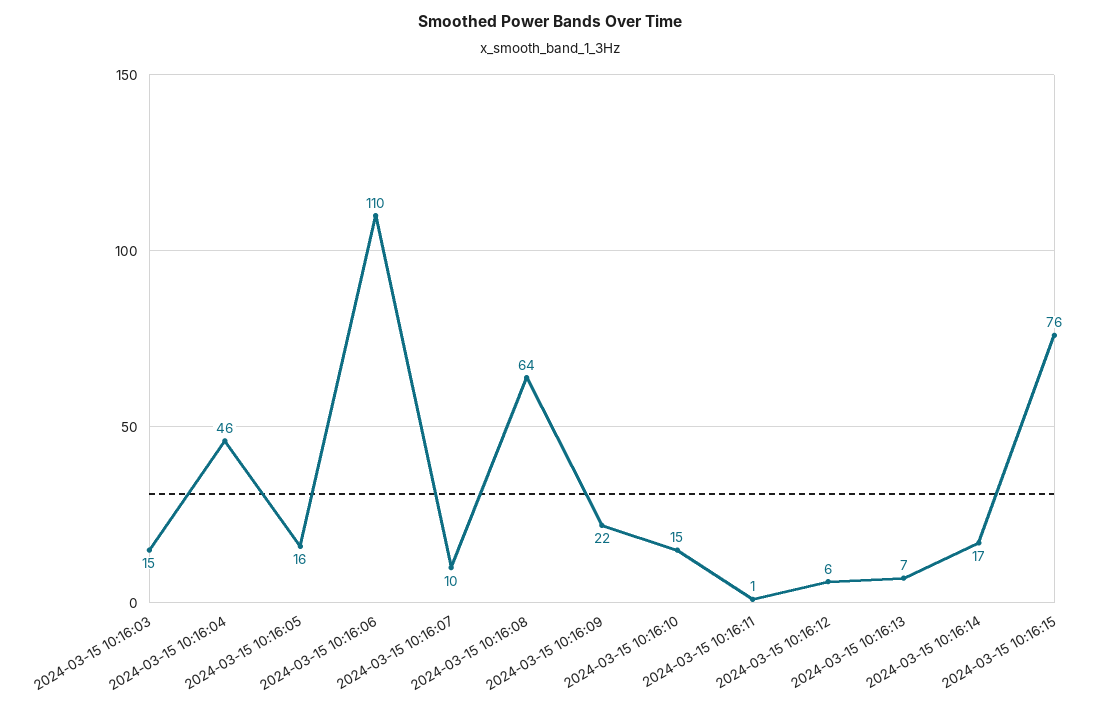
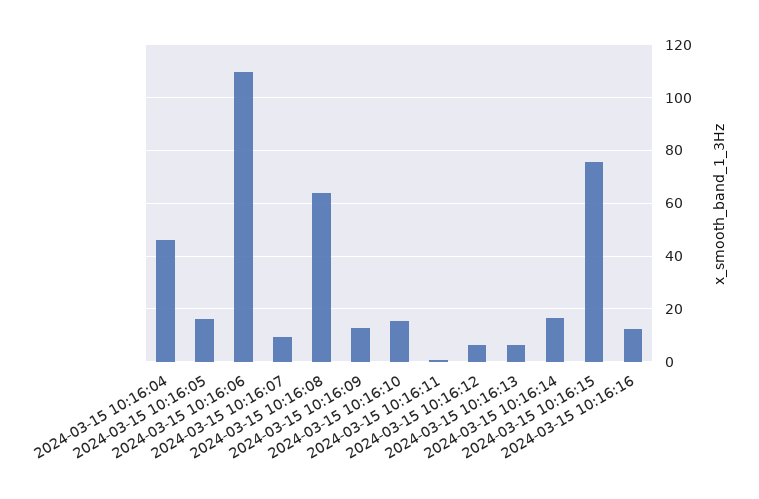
2024-03-15 10:16:03: 15 -> none
2024-03-15 10:16:09: 22 -> 12.5
2024-03-15 10:16:16: none -> 12.5

